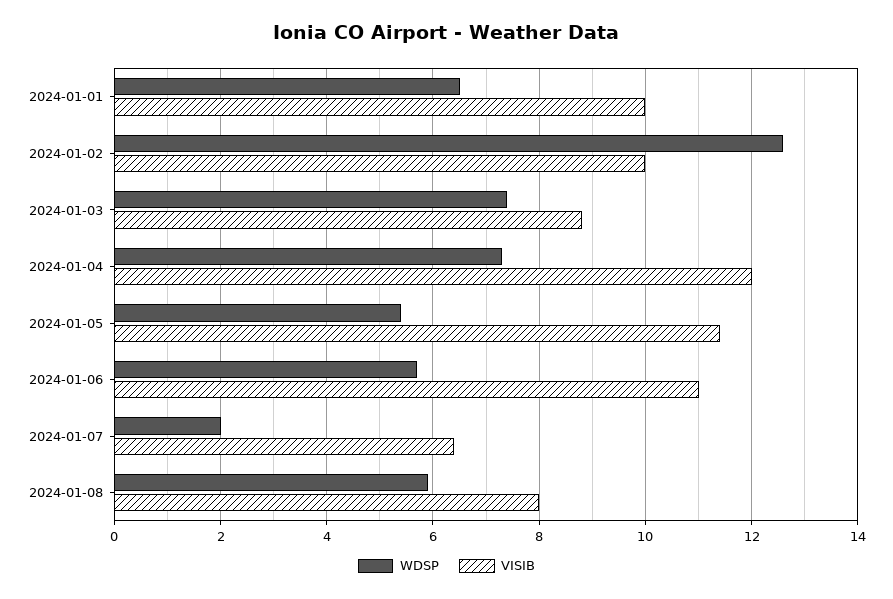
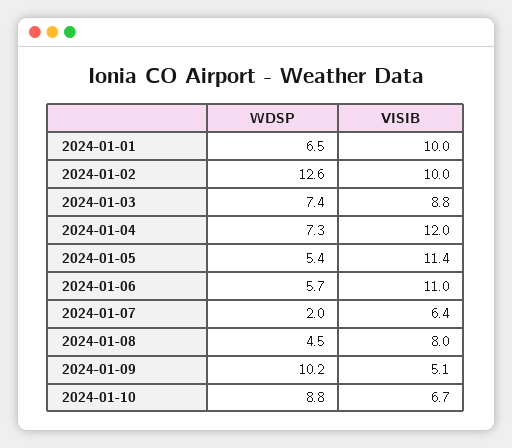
WDSP, 2024-01-08: 6 -> 4.5
WDSP, 2024-01-09: none -> 10.2
VISIB, 2024-01-09: none -> 5.1
WDSP, 2024-01-10: none -> 8.8
VISIB, 2024-01-10: none -> 6.7

